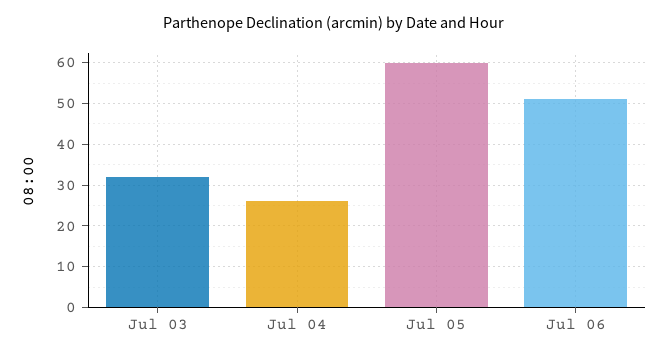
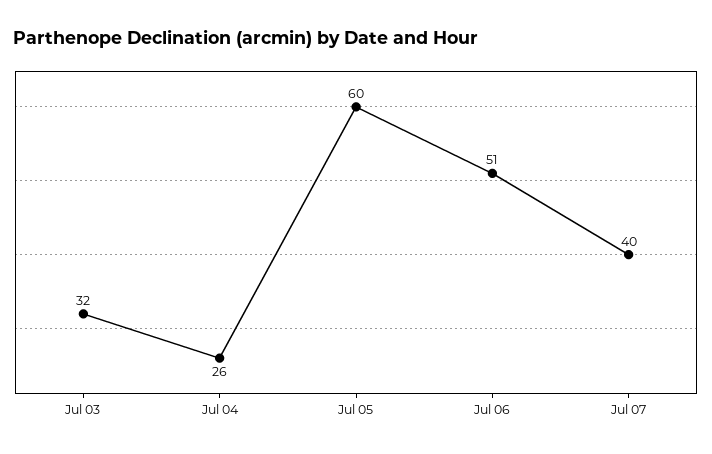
Jul 07: none -> 40

